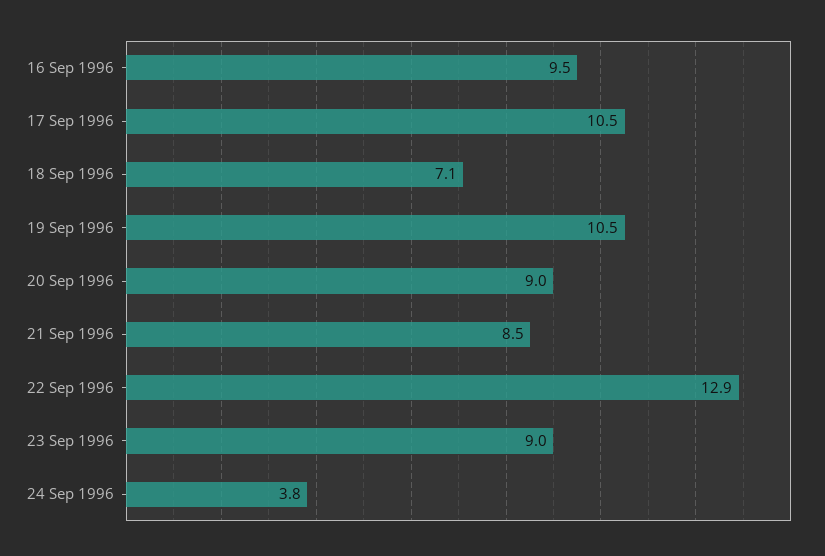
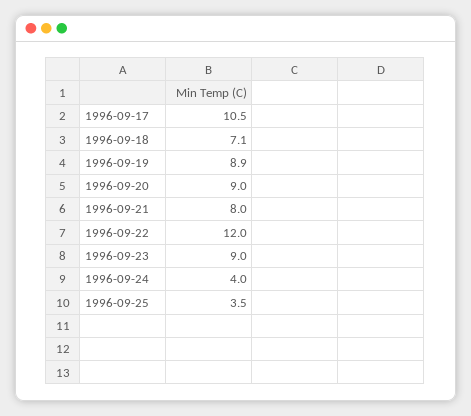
16 Sep 1996: 9.5 -> none
19 Sep 1996: 10.5 -> 8.9
21 Sep 1996: 8.5 -> 8
22 Sep 1996: 12.9 -> 12
24 Sep 1996: 3.8 -> 4
1996-09-25: none -> 3.5

